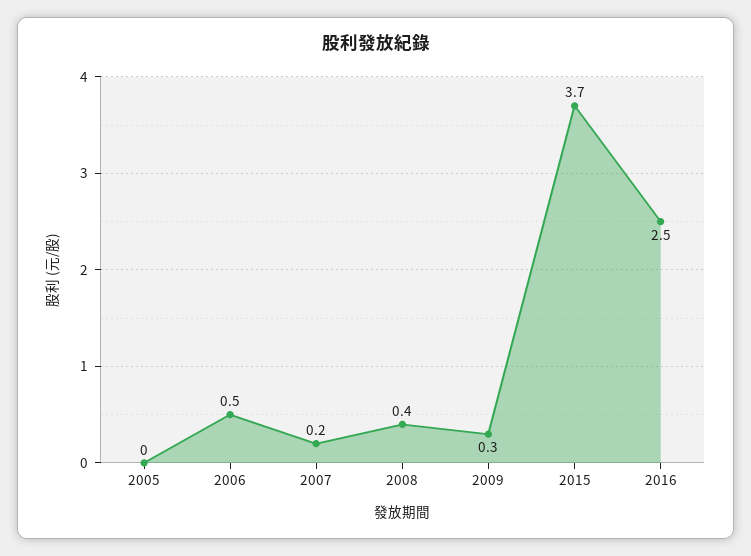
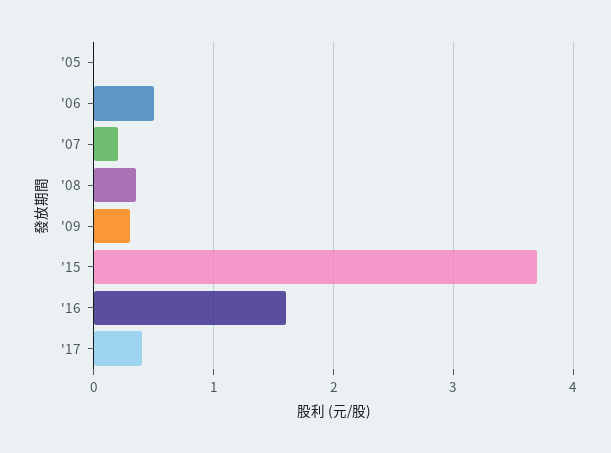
2016: 2.5 -> 1.6
'17: none -> 0.4

